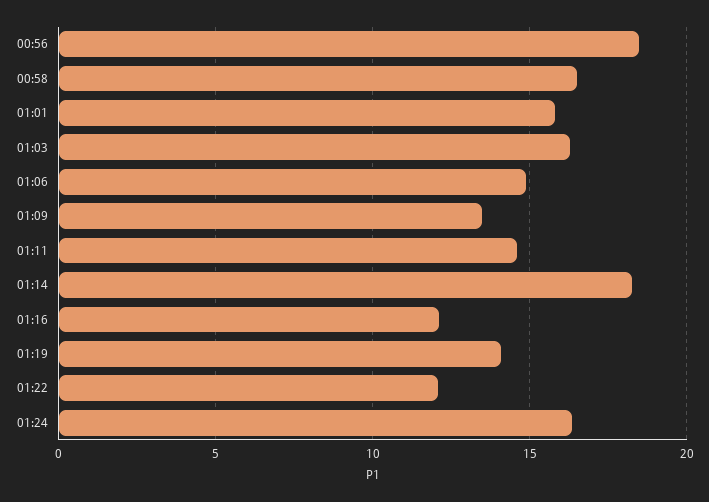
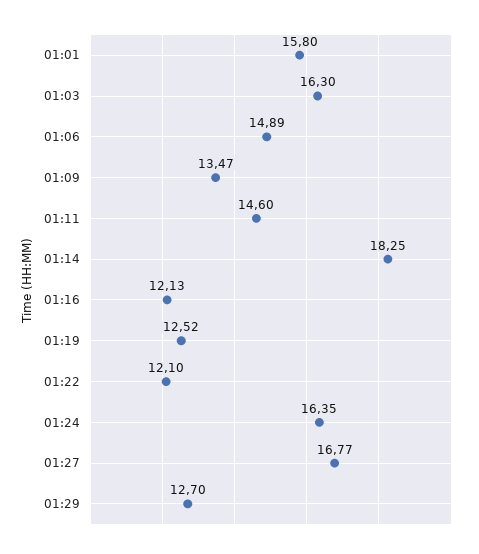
00:56: 18.5 -> none
00:58: 16.5 -> none
01:19: 14 -> 12.52
01:27: none -> 16.77
01:29: none -> 12.7

